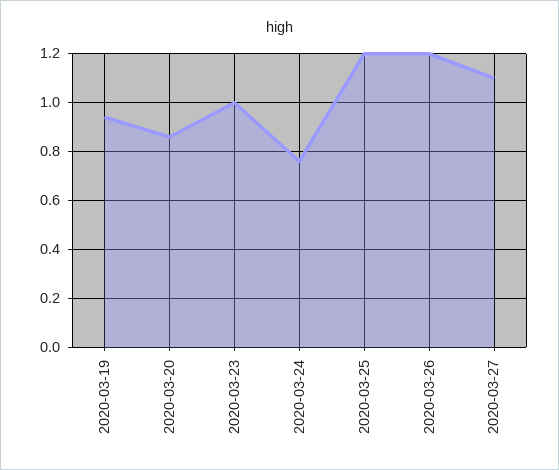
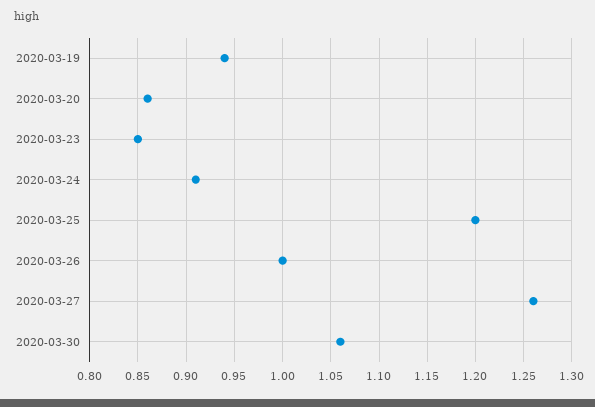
2020-03-23: 1 -> 0.85
2020-03-24: 0.75 -> 0.91
2020-03-26: 1.2 -> 1
2020-03-27: 1.1 -> 1.26
2020-03-30: none -> 1.06

